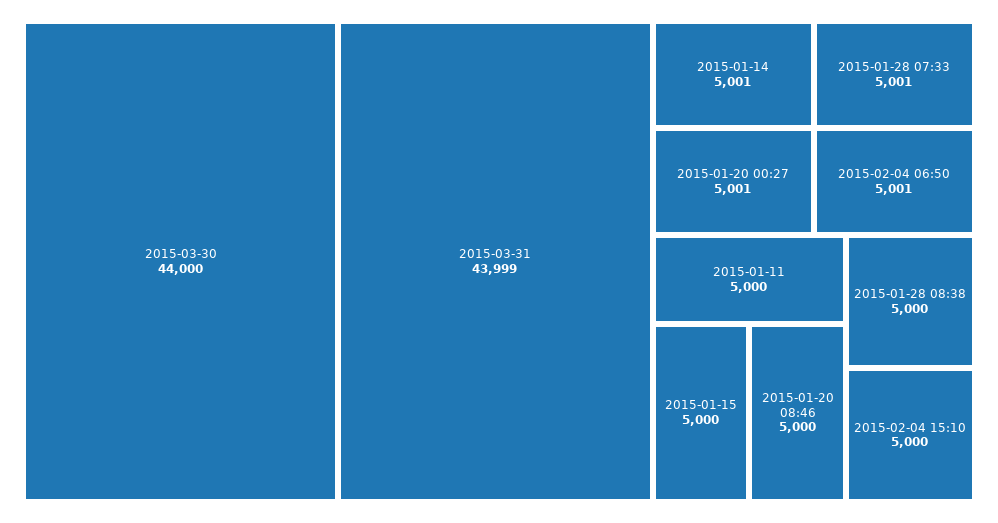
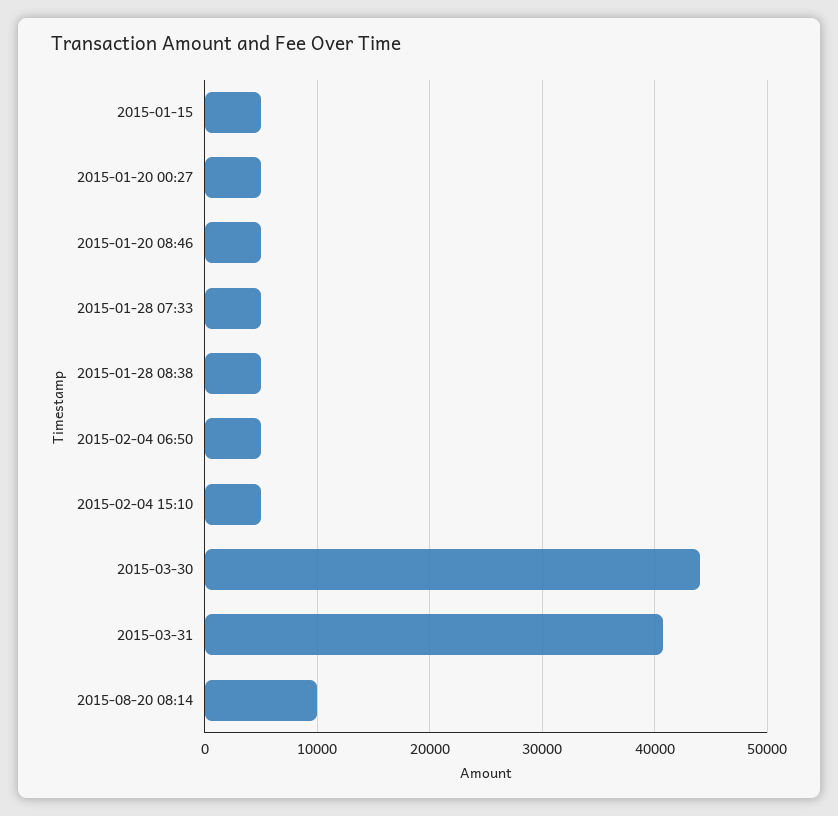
2015-03-31: 43999 -> 41000
2015-01-14: 5001 -> none
2015-01-11: 5000 -> none
2015-08-20 08:14: none -> 10000

